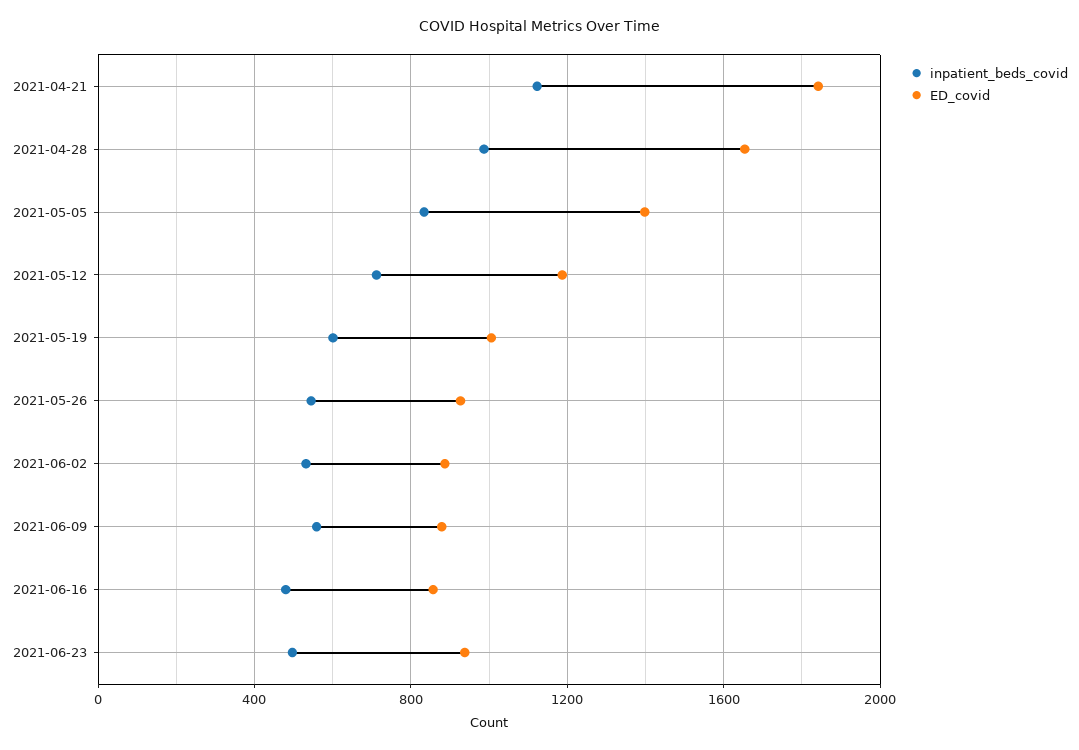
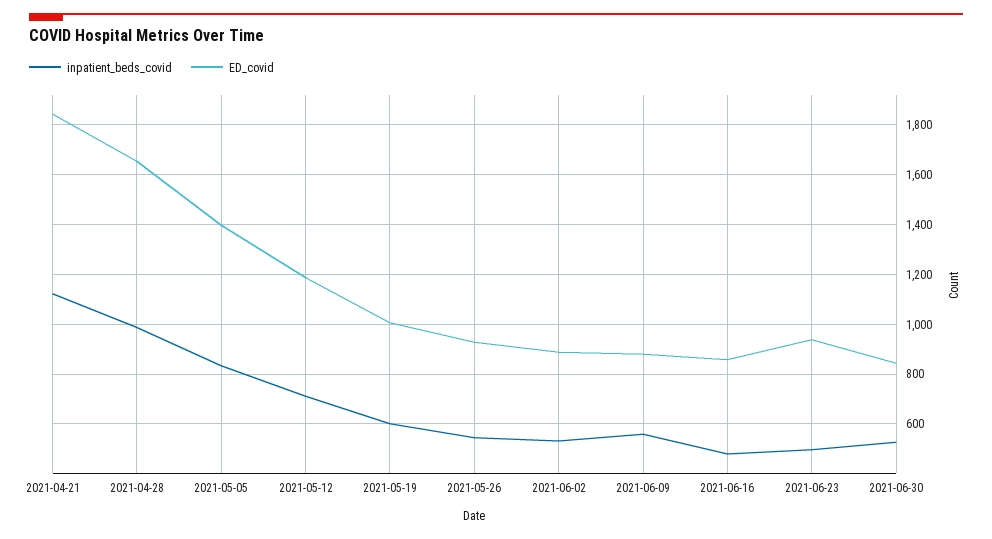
inpatient_beds_covid, 2021-06-30: none -> 525
ED_covid, 2021-06-30: none -> 850

